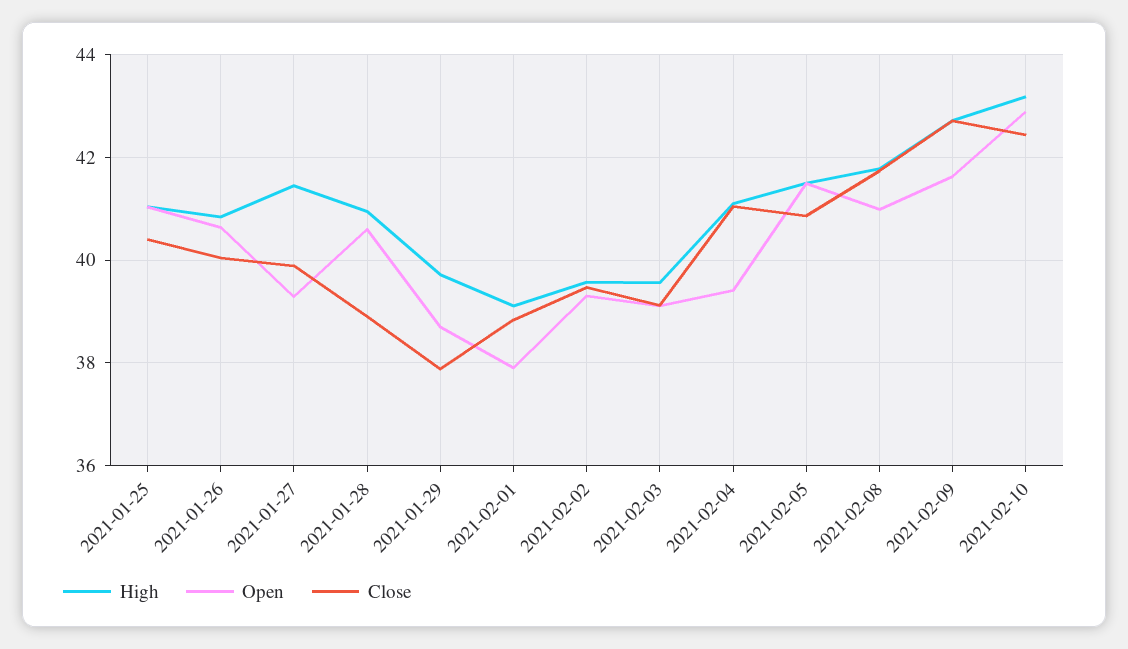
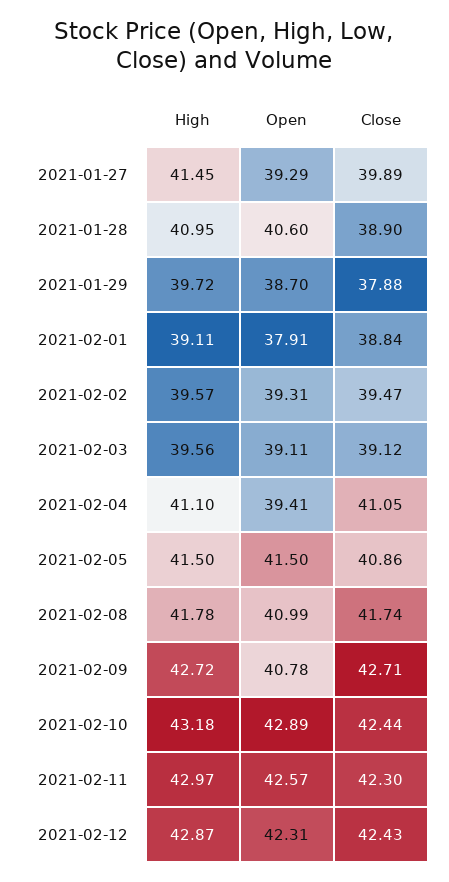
High, 2021-01-25: 41 -> none
Open, 2021-01-25: 41 -> none
Close, 2021-01-25: 40.4 -> none
High, 2021-01-26: 40.8 -> none
Open, 2021-01-26: 40.6 -> none
Close, 2021-01-26: 40 -> none
Open, 2021-02-09: 41.6 -> 40.78
High, 2021-02-11: none -> 42.97
Open, 2021-02-11: none -> 42.57
Close, 2021-02-11: none -> 42.3
High, 2021-02-12: none -> 42.87
Open, 2021-02-12: none -> 42.31
Close, 2021-02-12: none -> 42.43

